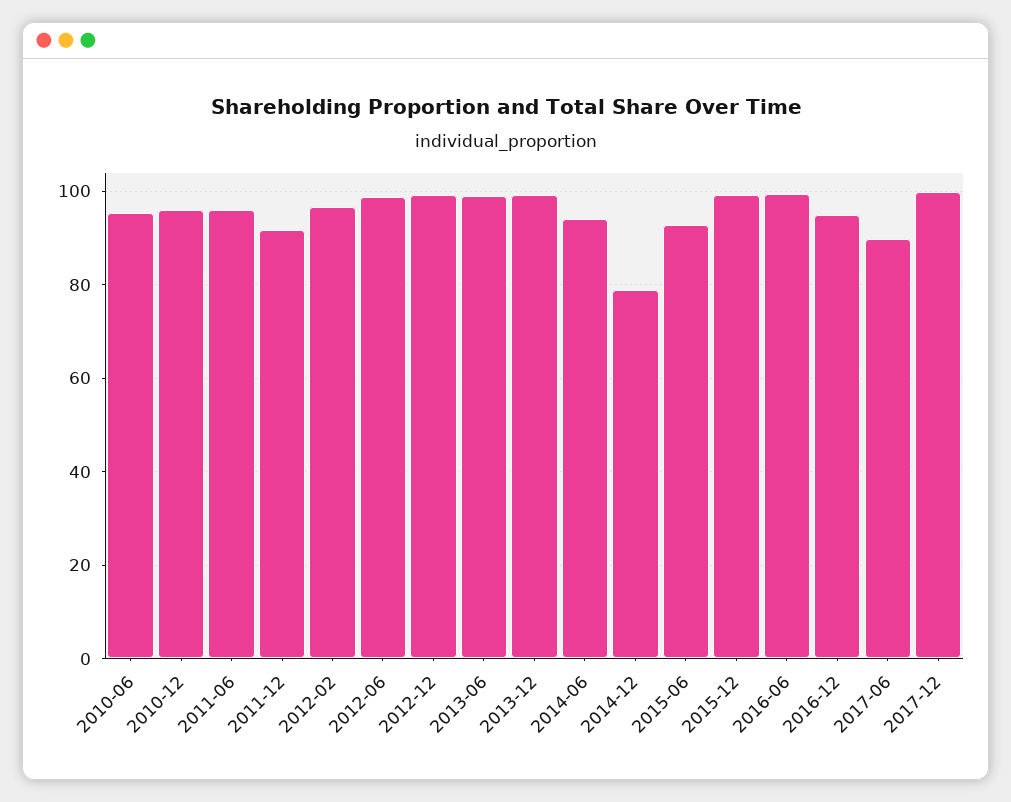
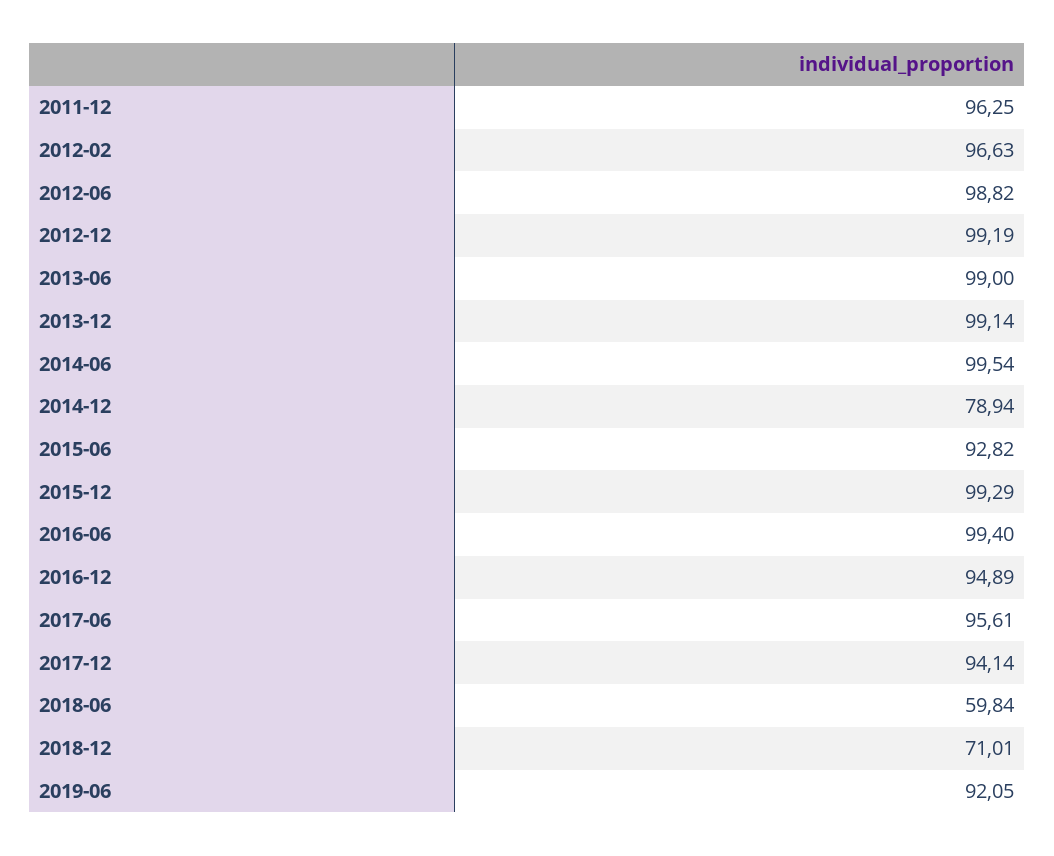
2010-06: 96 -> none
2010-12: 96 -> none
2011-06: 96 -> none
2011-12: 92 -> 96.25
2014-06: 94 -> 99.54
2017-06: 90 -> 95.61
2017-12: 100 -> 94.14
2018-06: none -> 59.84
2018-12: none -> 71.01
2019-06: none -> 92.05

